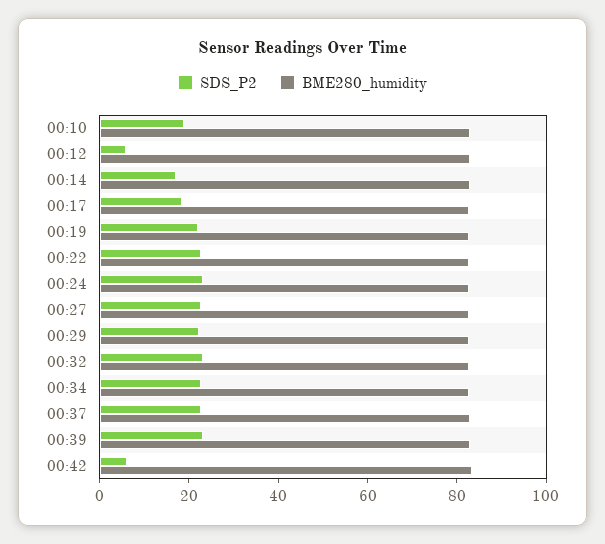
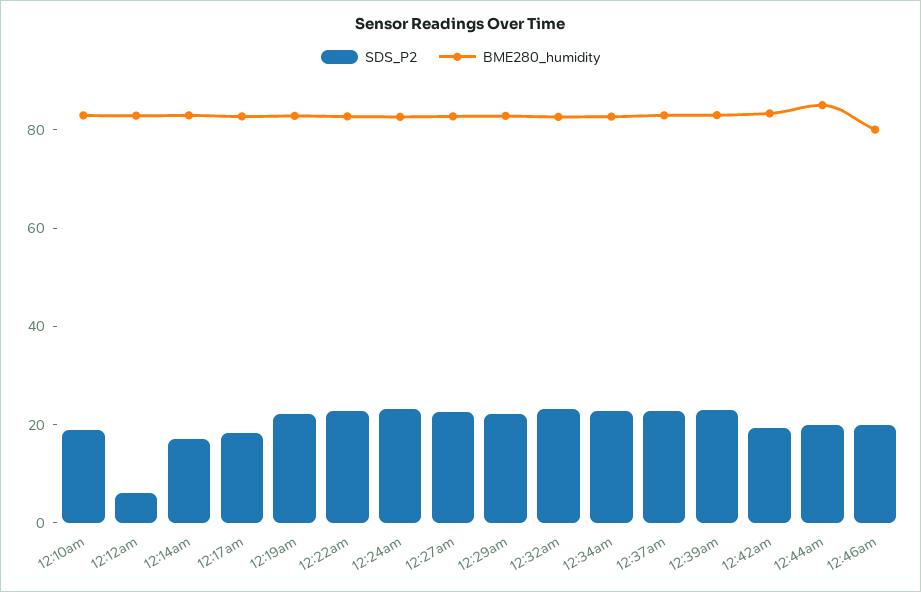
SDS_P2, 00:42: 5 -> 20
SDS_P2, 12:44am: none -> 20
BME280_humidity, 12:44am: none -> 85
SDS_P2, 12:46am: none -> 20
BME280_humidity, 12:46am: none -> 80

